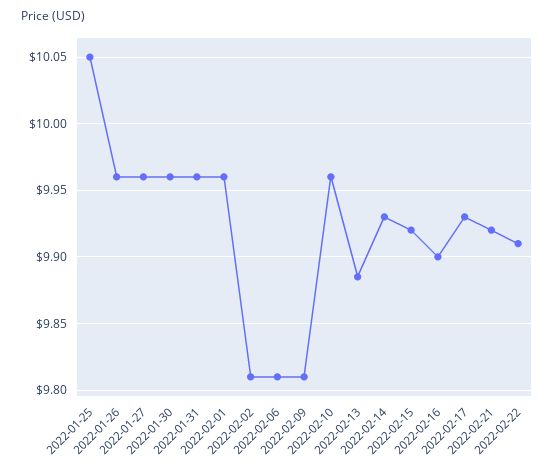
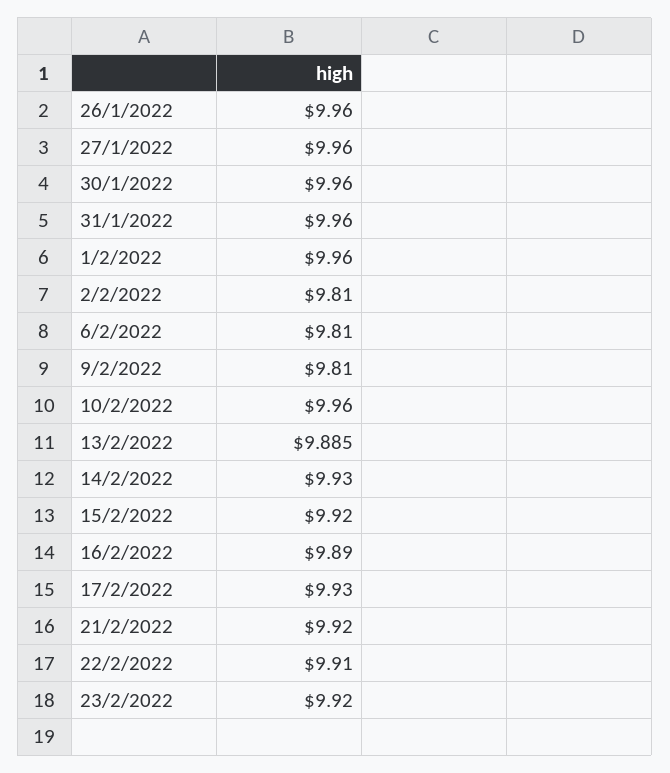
2022-01-25: 10.05 -> none
2022-02-16: 9.9 -> 9.89
23/2/2022: none -> 9.92

